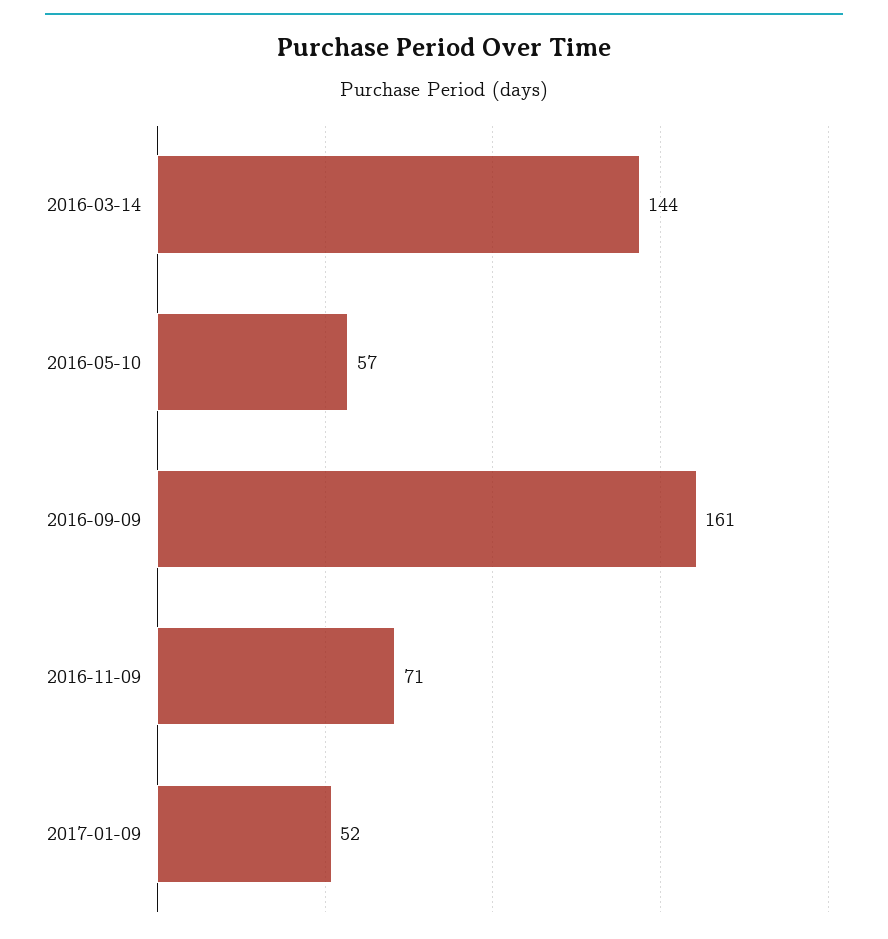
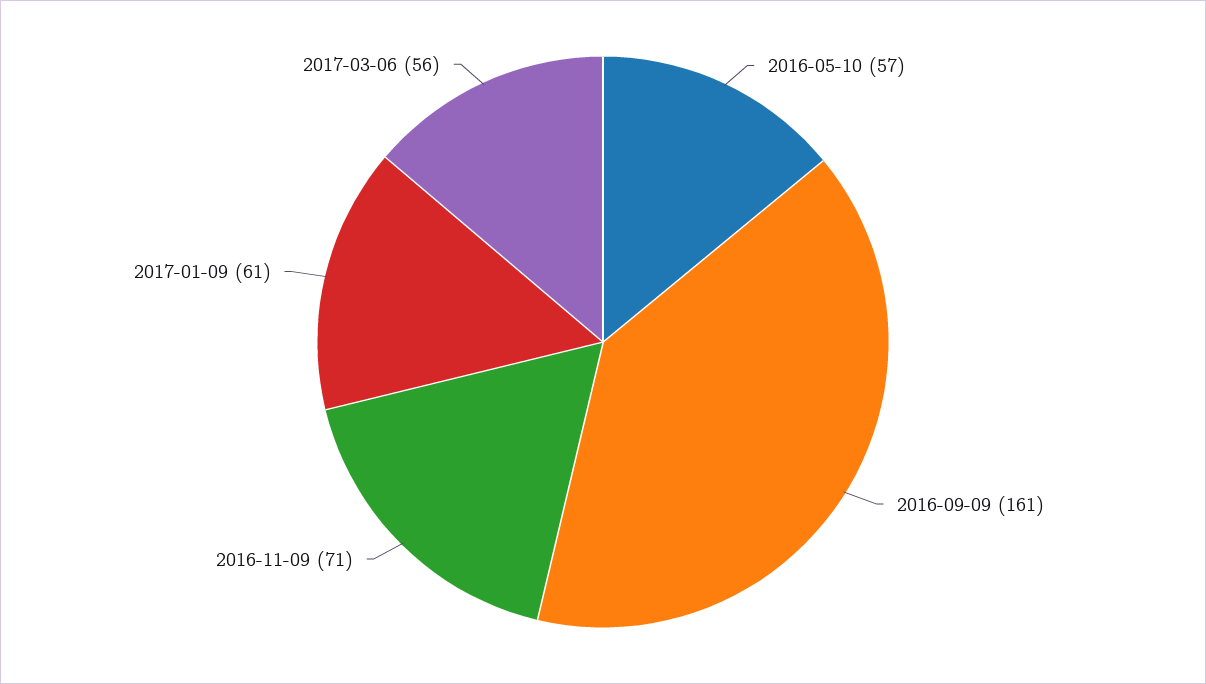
2016-03-14: 144 -> none
2017-01-09: 52 -> 61
2017-03-06: none -> 56

